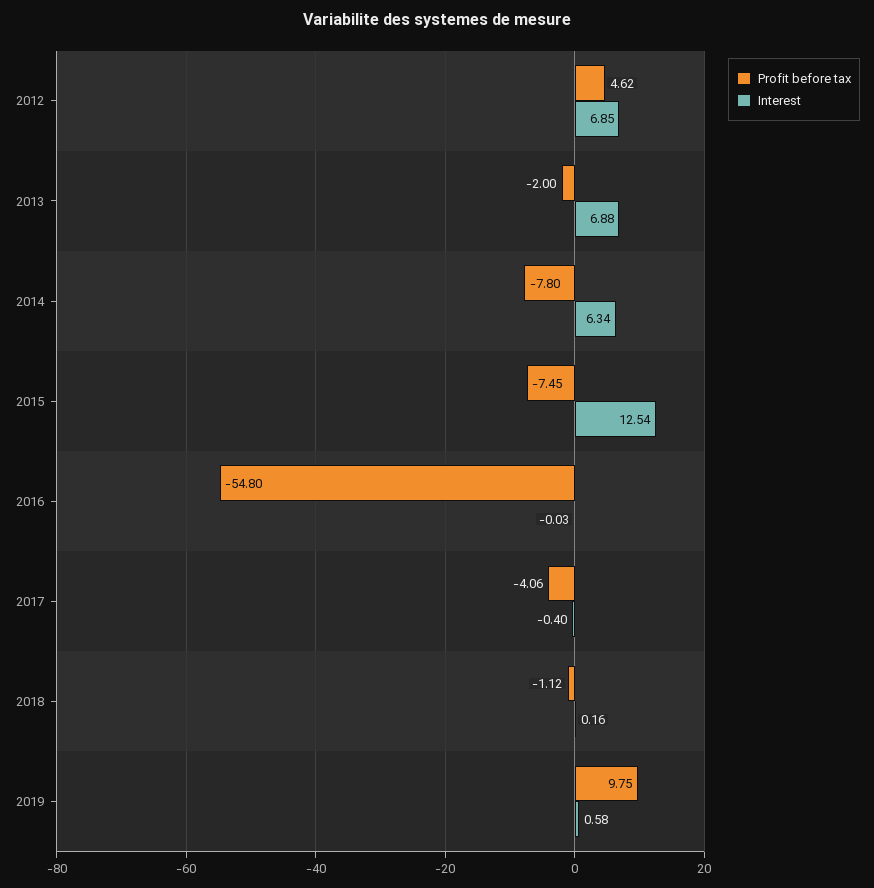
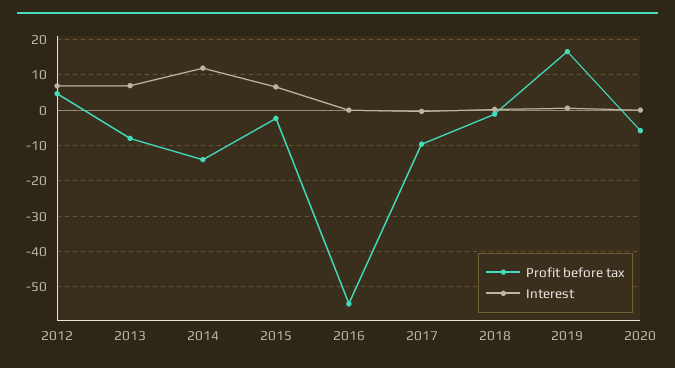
Profit before tax, 2013: -2 -> -8
Profit before tax, 2014: -7.8 -> -14
Interest, 2014: 6.34 -> 12
Profit before tax, 2015: -7.45 -> -2
Interest, 2015: 12.54 -> 6
Profit before tax, 2017: -4.06 -> -10
Profit before tax, 2019: 9.75 -> 16
Profit before tax, 2020: none -> -6
Interest, 2020: none -> 0

